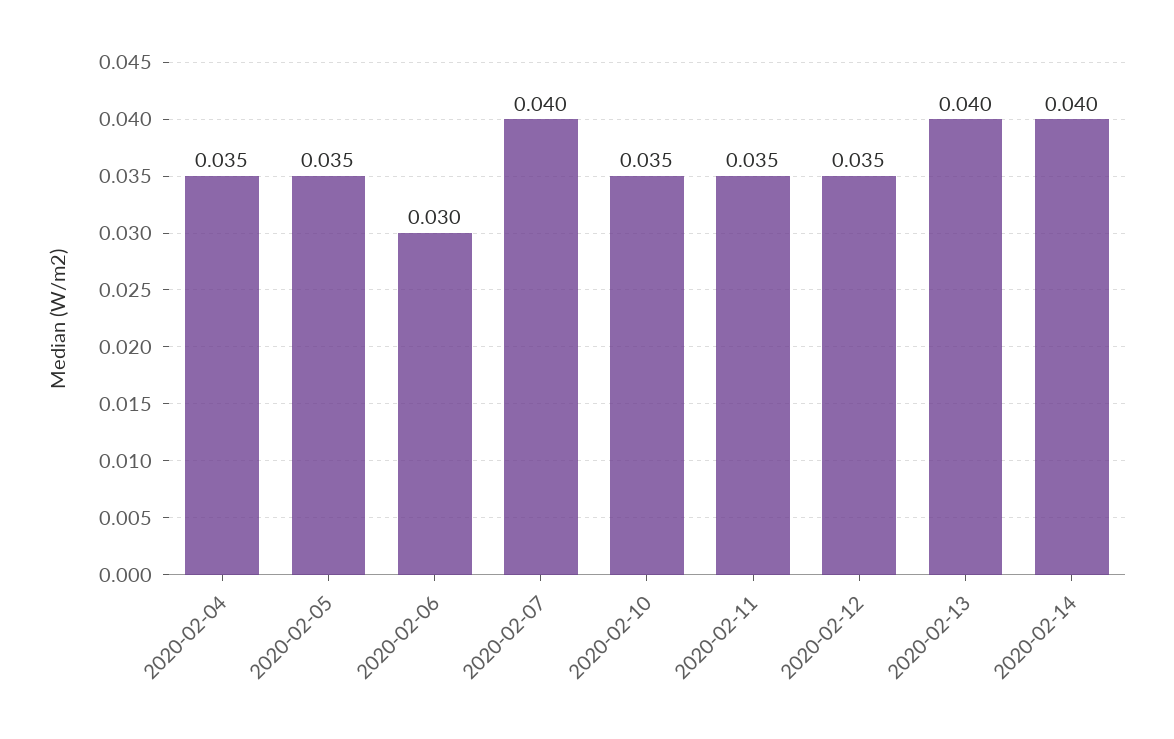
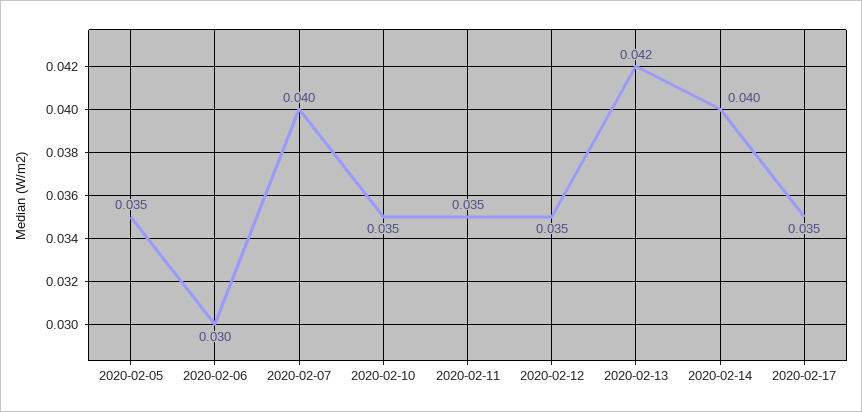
2020-02-04: 0.035 -> none
2020-02-13: 0.04 -> 0.042
2020-02-17: none -> 0.035

